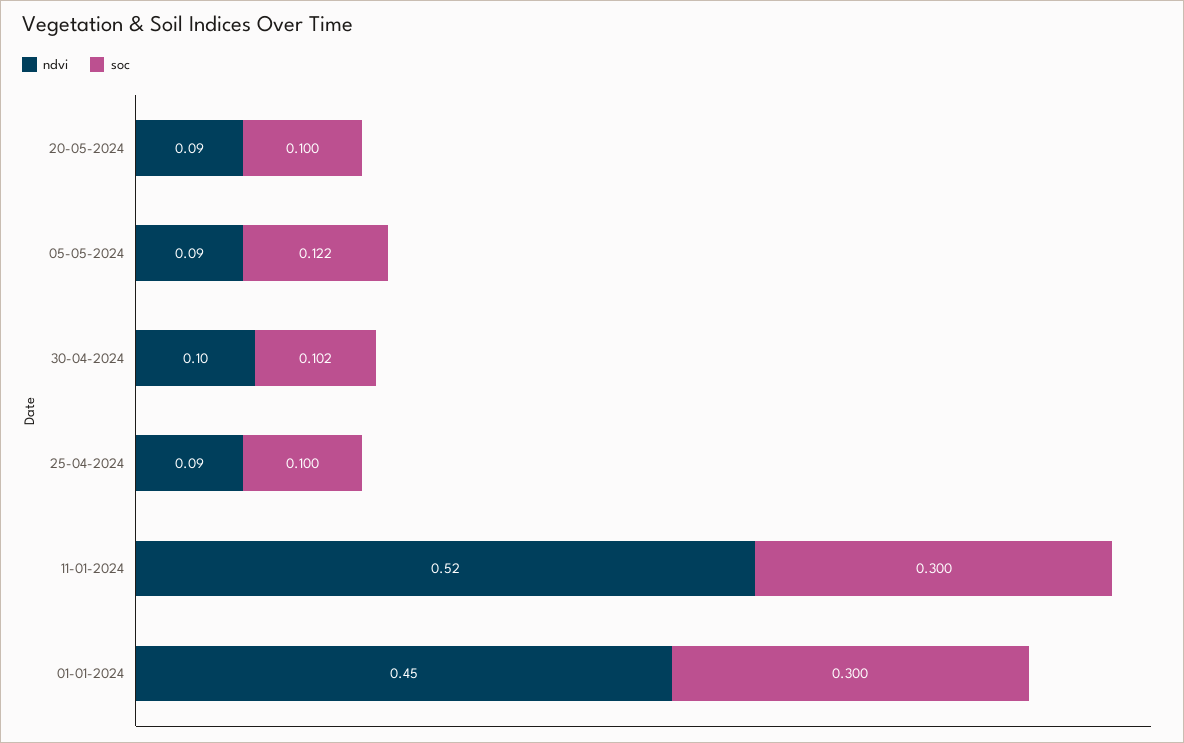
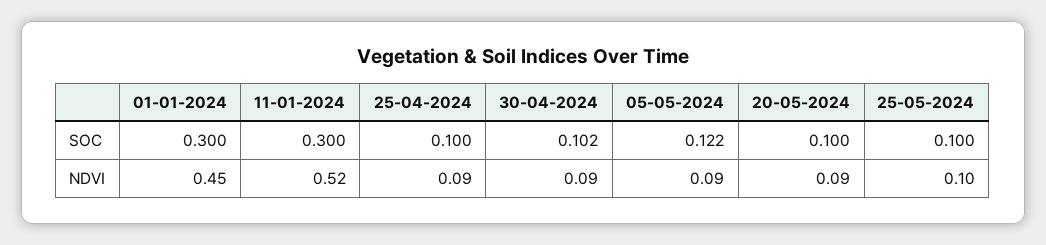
ndvi, 30-04-2024: 0.1 -> 0.09
soc, 25-05-2024: none -> 0.1
ndvi, 25-05-2024: none -> 0.1

